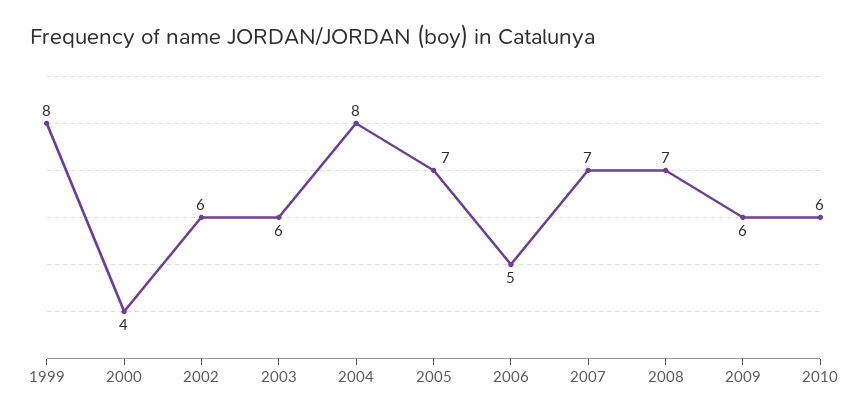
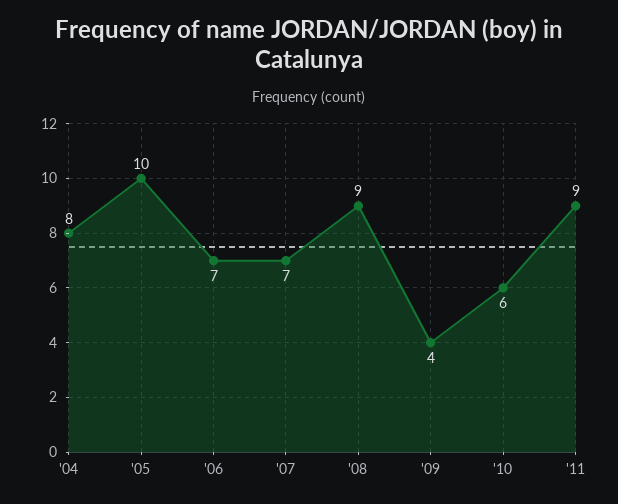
1999: 8 -> none
2000: 4 -> none
2002: 6 -> none
2003: 6 -> none
2005: 7 -> 10
2006: 5 -> 7
2008: 7 -> 9
2009: 6 -> 4
'11: none -> 9

